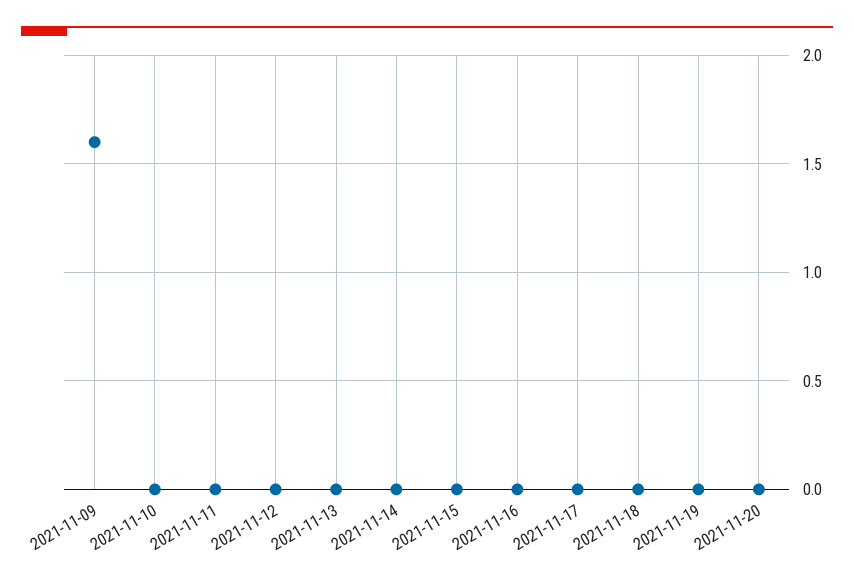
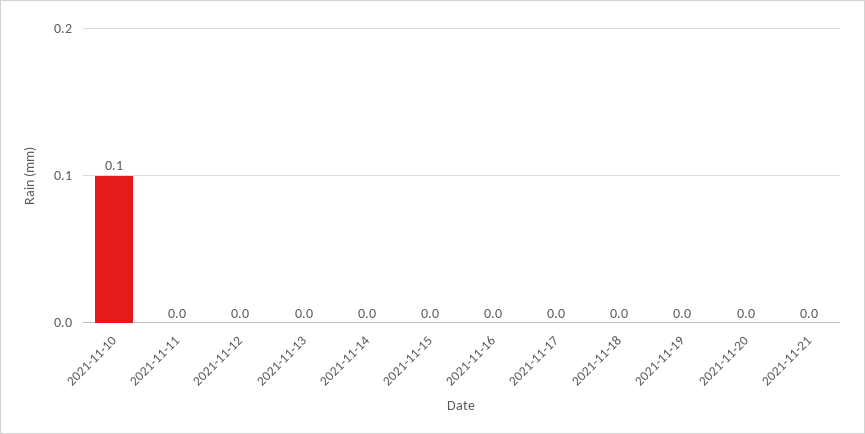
2021-11-09: 1.6 -> none
2021-11-10: 0 -> 0.1
2021-11-21: none -> 0

